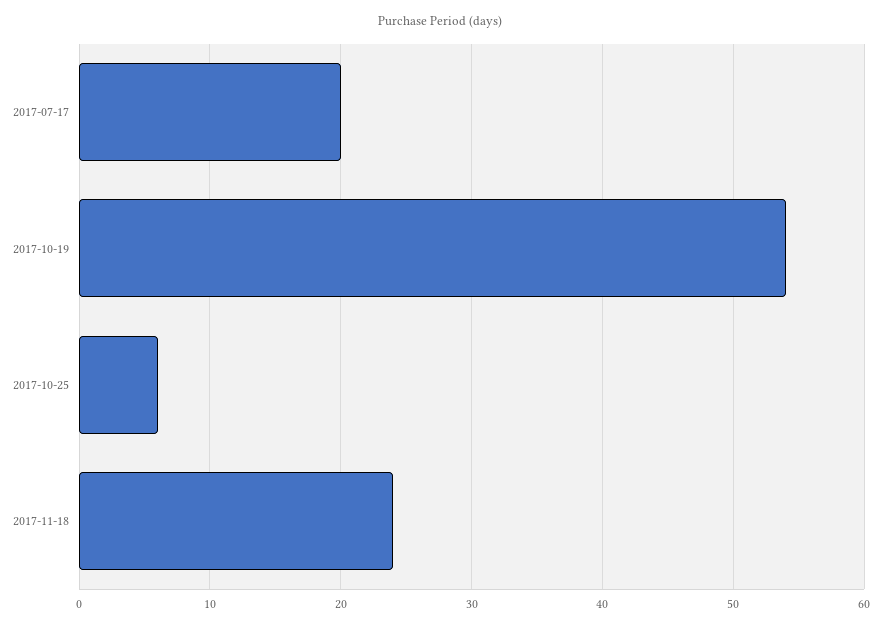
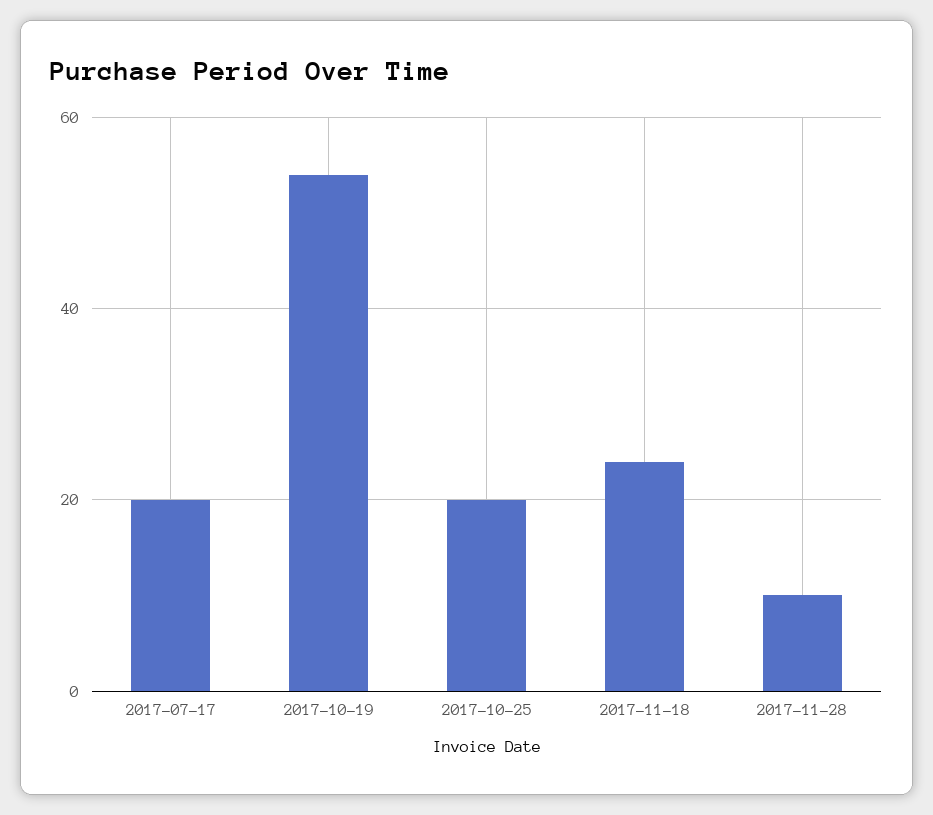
2017-10-25: 6 -> 20
2017-11-28: none -> 10

